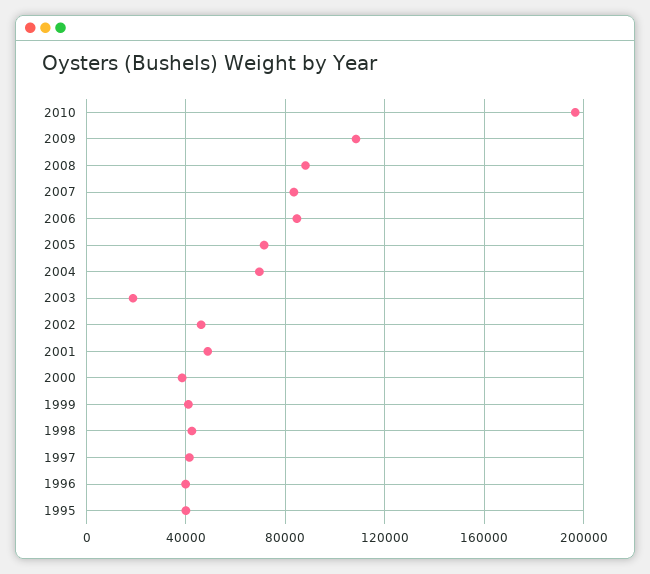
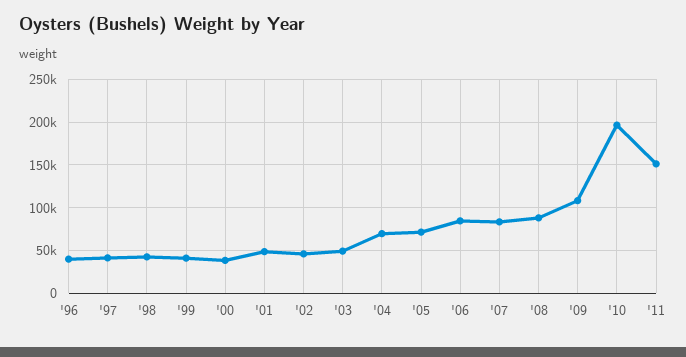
2003: 20000 -> 50000
1995: 40000 -> none
'11: none -> 150000

